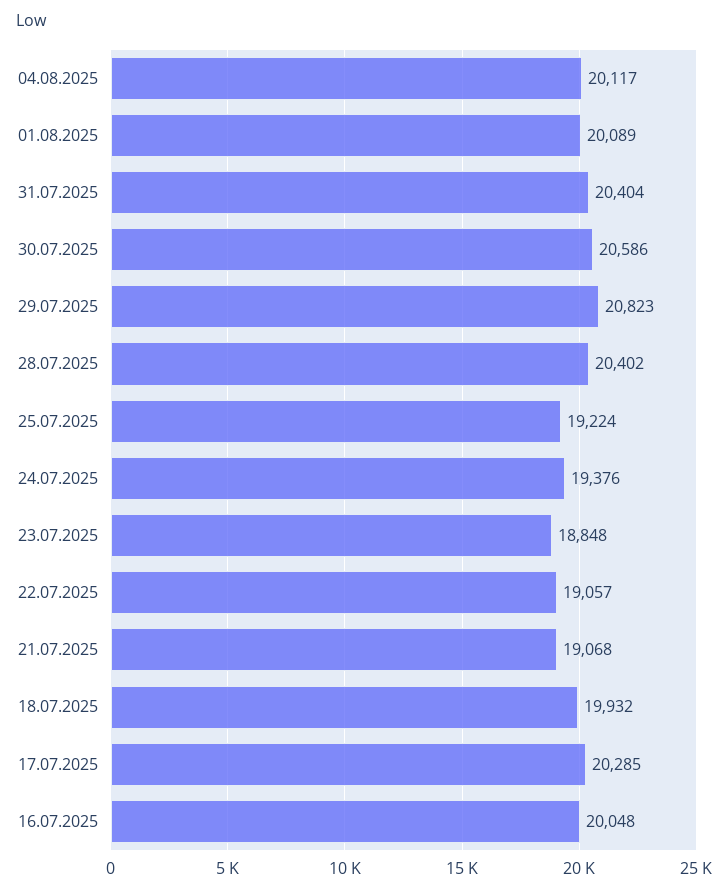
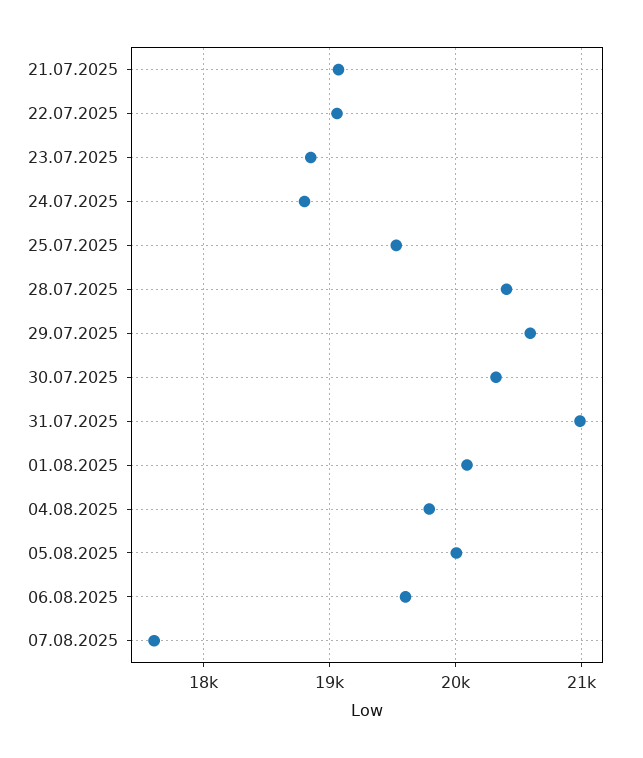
04.08.2025: 20117 -> 19800
31.07.2025: 20404 -> 21000
30.07.2025: 20586 -> 20300
29.07.2025: 20823 -> 20600
25.07.2025: 19224 -> 19500
24.07.2025: 19376 -> 18800
18.07.2025: 19932 -> none
17.07.2025: 20285 -> none
16.07.2025: 20048 -> none
05.08.2025: none -> 20000
06.08.2025: none -> 19600
07.08.2025: none -> 17600

